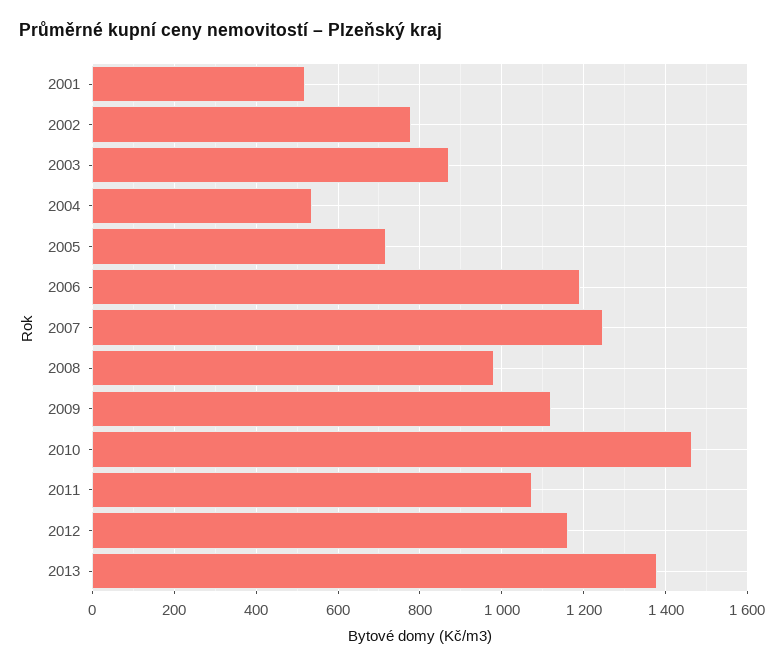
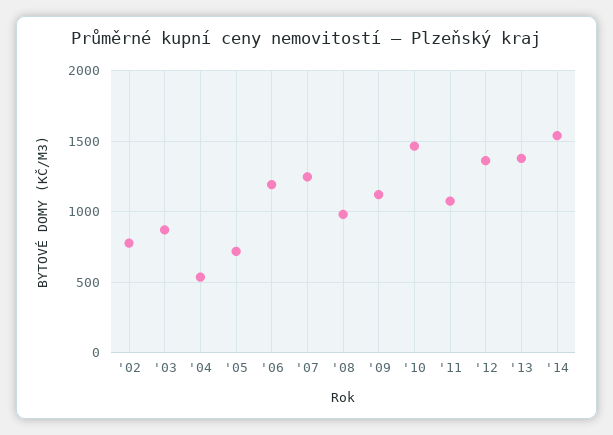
2001: 520 -> none
2012: 1160 -> 1350
'14: none -> 1550

